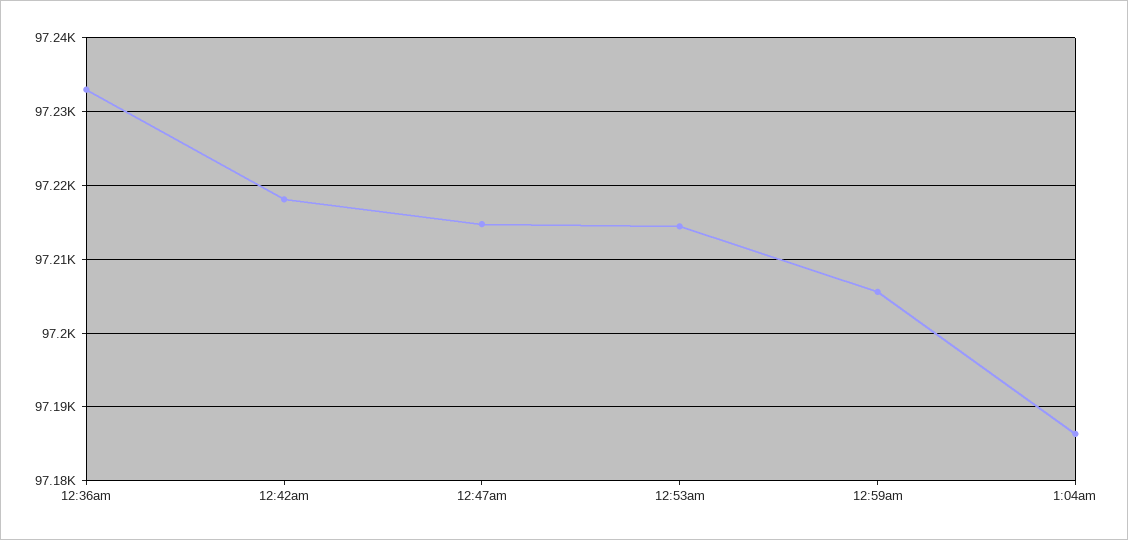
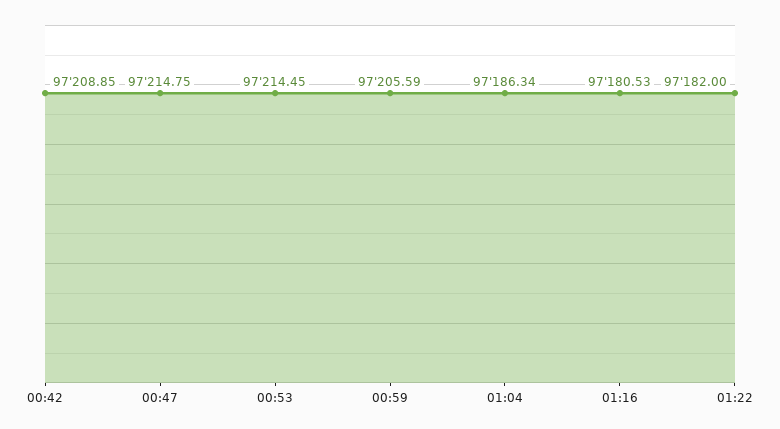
12:36am: 97233 -> none
12:42am: 97218 -> 97208.85
01:16: none -> 97180.53
01:22: none -> 97182

